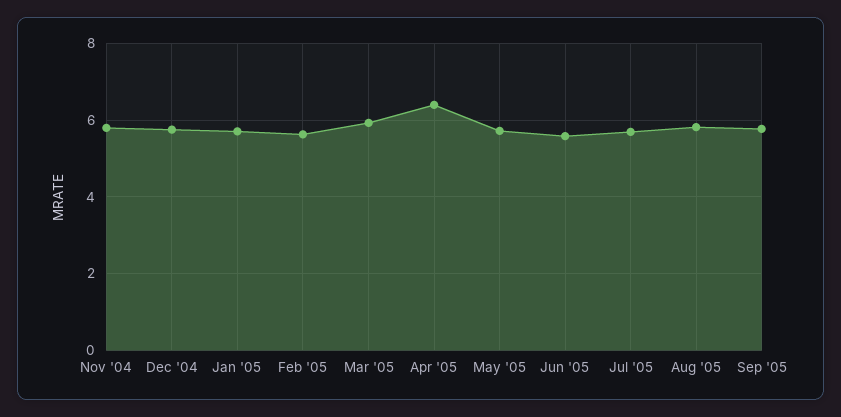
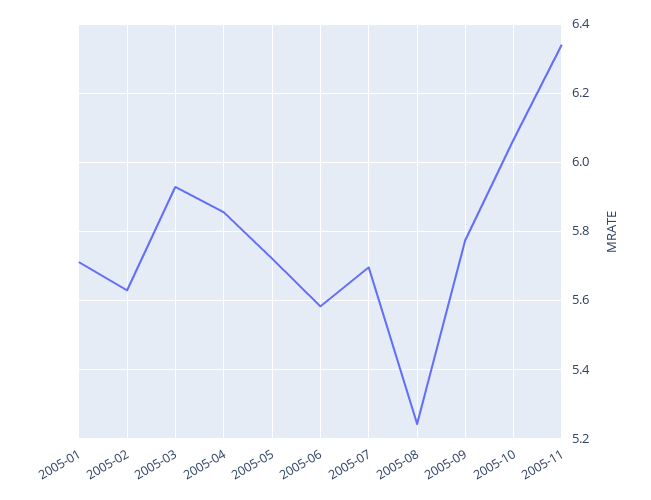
Nov '04: 5.8 -> none
Dec '04: 5.8 -> none
Apr '05: 6.4 -> 5.86
Aug '05: 5.8 -> 5.24
2005-10: none -> 6.06
2005-11: none -> 6.34

